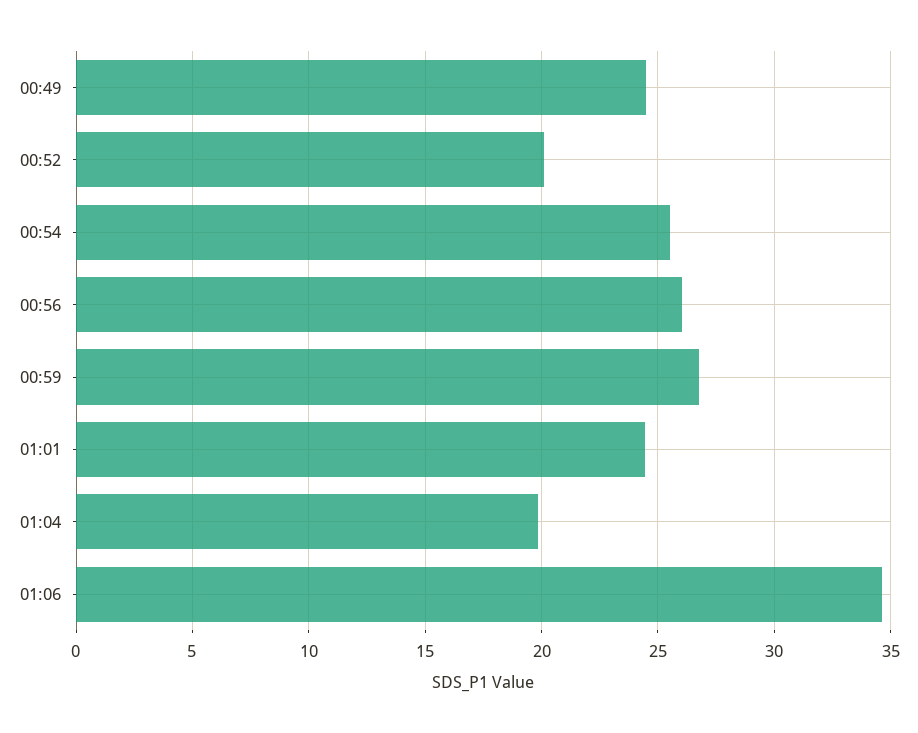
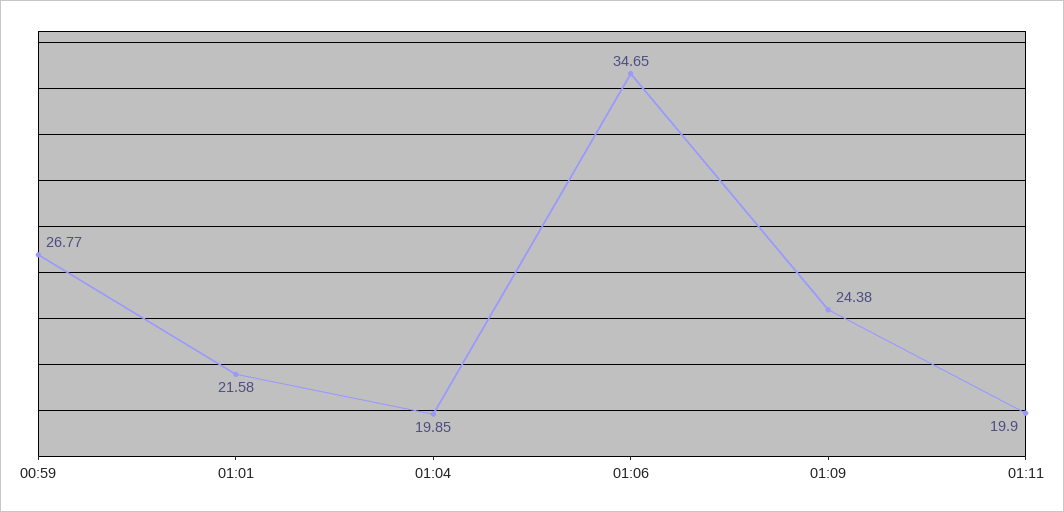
00:49: 24.5 -> none
00:52: 20 -> none
00:54: 25.5 -> none
00:56: 26 -> none
01:01: 24.5 -> 21.58
01:09: none -> 24.38
01:11: none -> 19.9

